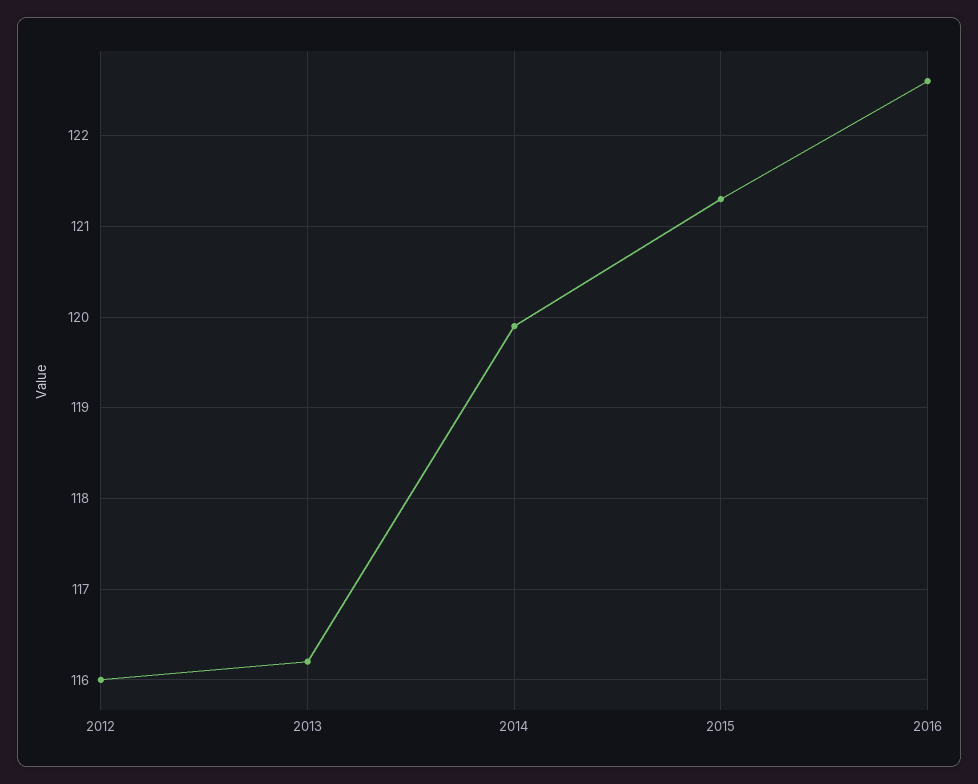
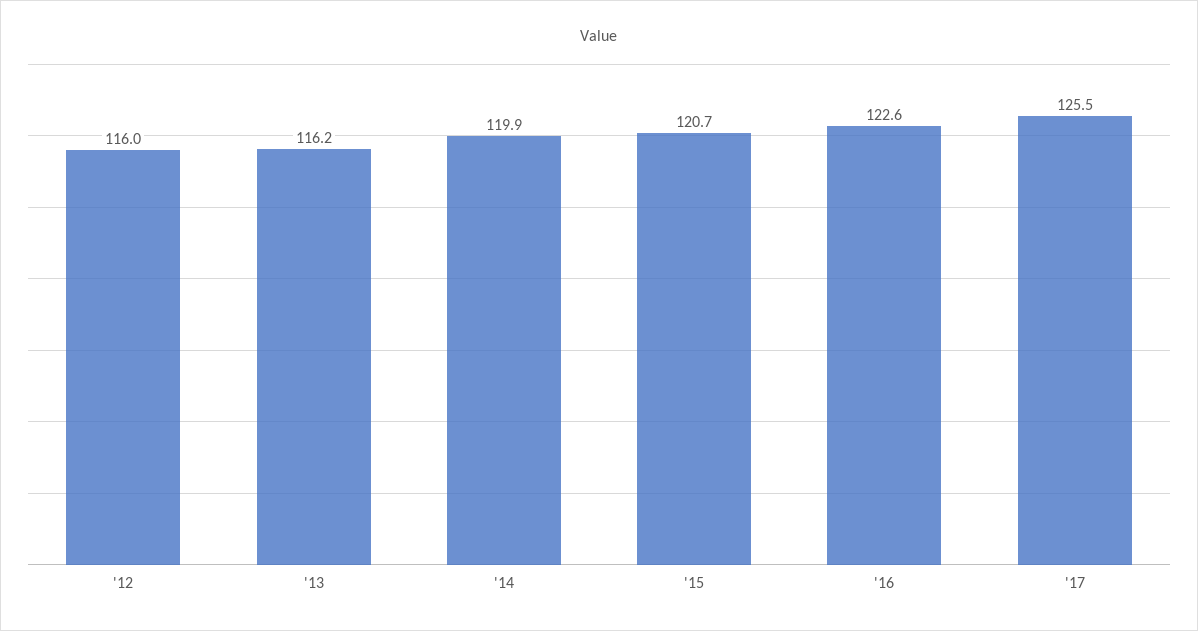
2015: 121.3 -> 120.7
'17: none -> 125.5

